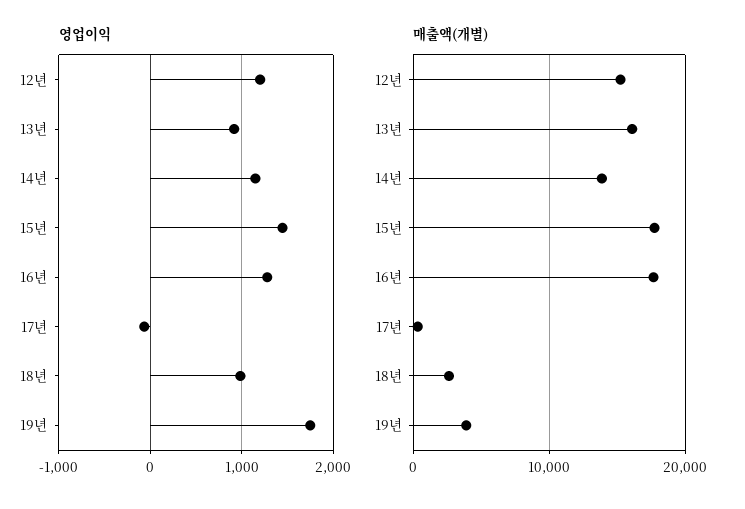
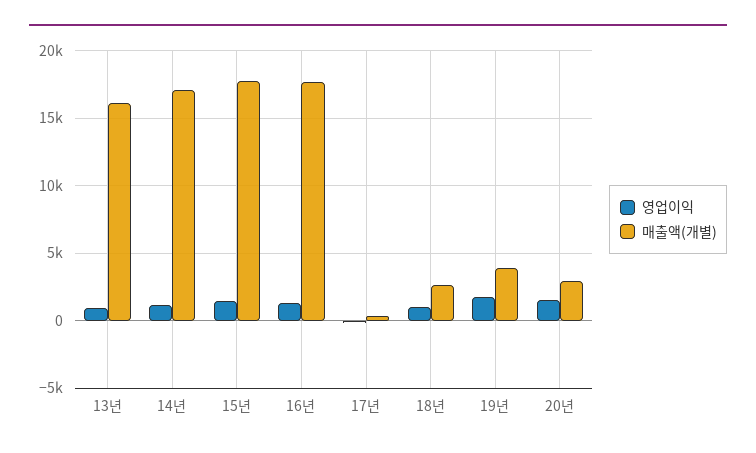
영업이익, 12년: 1200 -> none
매출액(개별), 12년: 15000 -> none
매출액(개별), 14년: 14000 -> 17000
영업이익, 20년: none -> 1500
매출액(개별), 20년: none -> 3000

